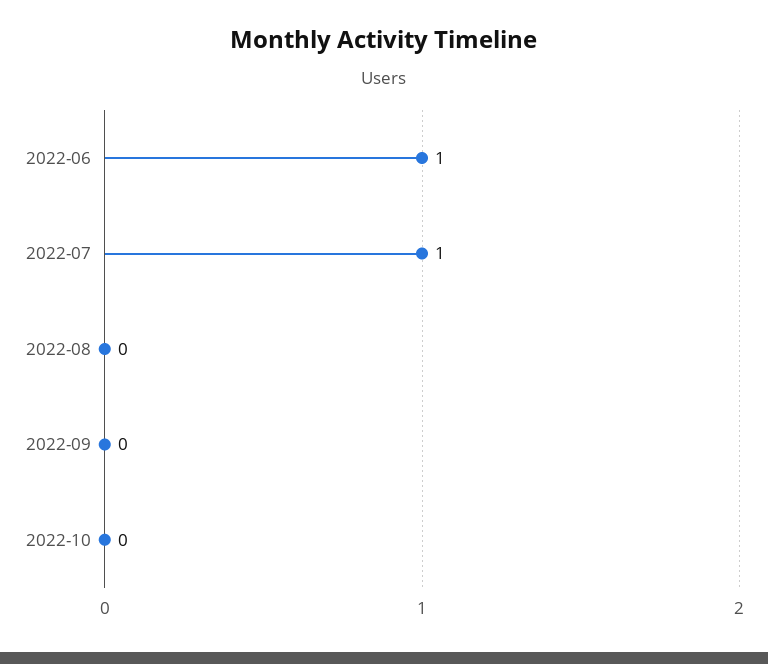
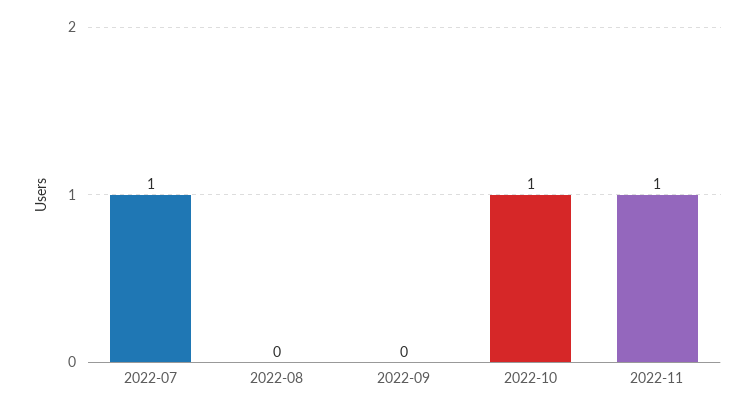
2022-06: 1 -> none
2022-10: 0 -> 1
2022-11: none -> 1

